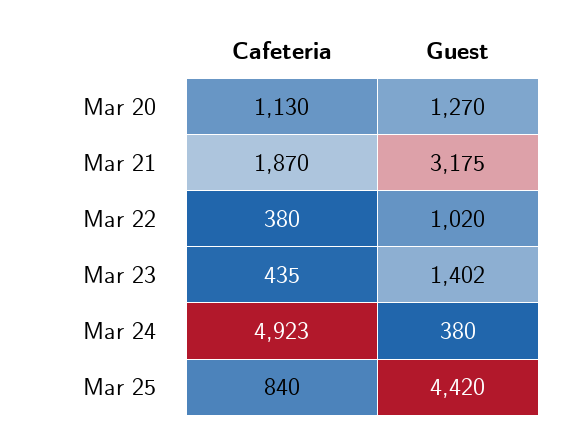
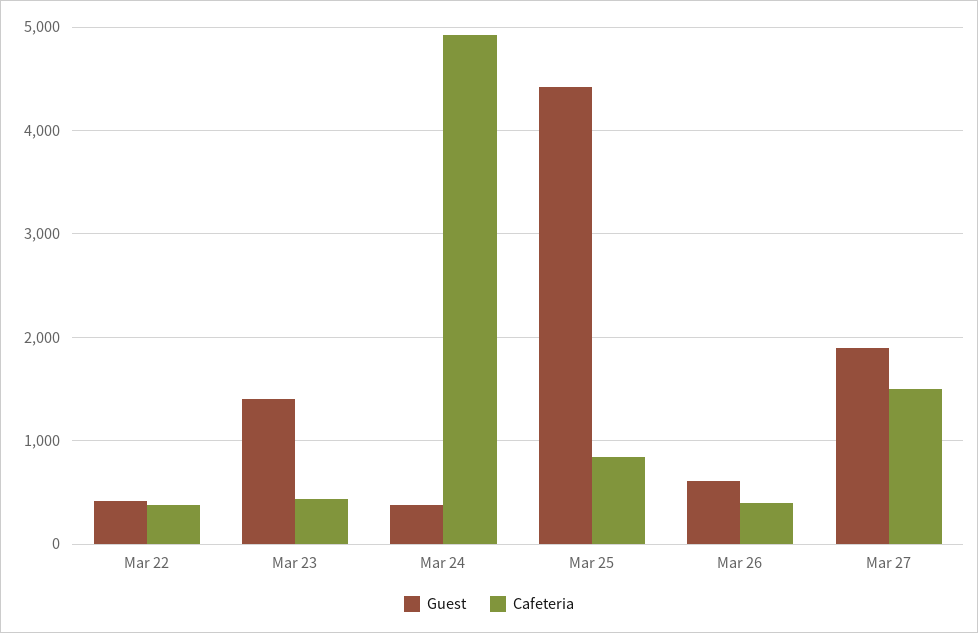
Cafeteria, Mar 20: 1130 -> none
Guest, Mar 20: 1270 -> none
Cafeteria, Mar 21: 1870 -> none
Guest, Mar 21: 3175 -> none
Guest, Mar 22: 1020 -> 400
Guest, Mar 26: none -> 600
Cafeteria, Mar 26: none -> 400
Guest, Mar 27: none -> 1900
Cafeteria, Mar 27: none -> 1500

